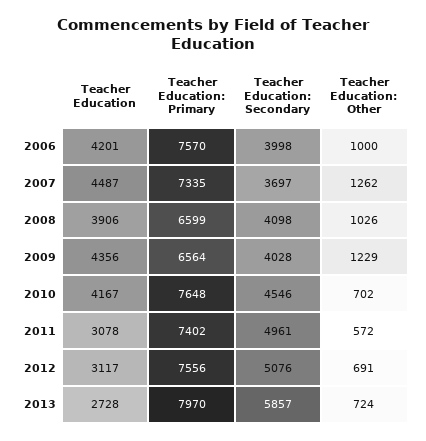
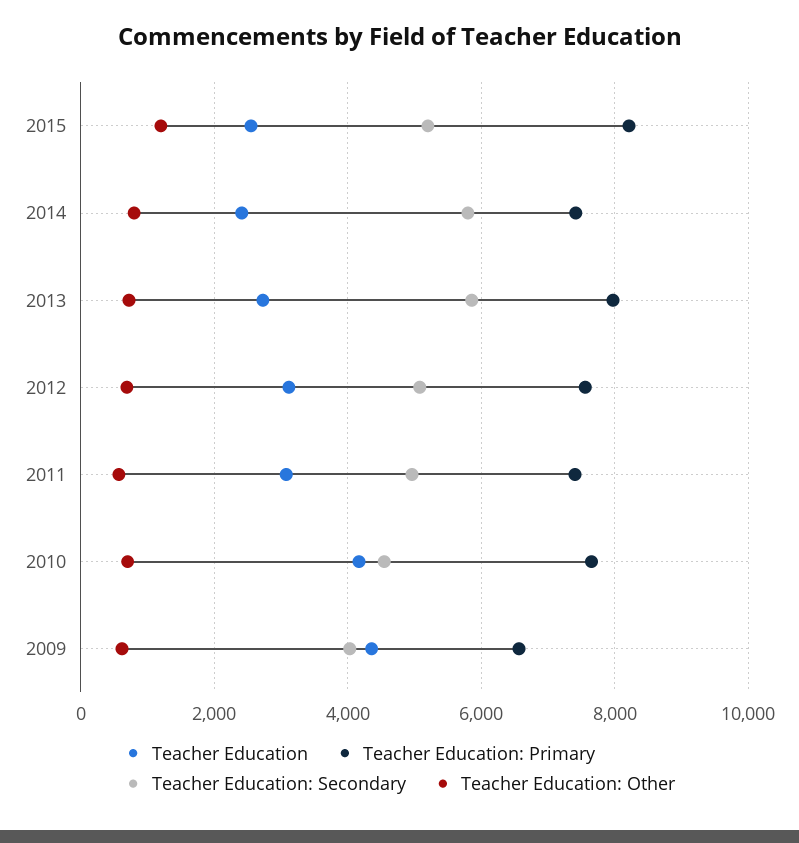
Teacher Education, 2006: 4201 -> none
Teacher Education: Primary, 2006: 7570 -> none
Teacher Education: Secondary, 2006: 3998 -> none
Teacher Education: Other, 2006: 1000 -> none
Teacher Education, 2007: 4487 -> none
Teacher Education: Primary, 2007: 7335 -> none
Teacher Education: Secondary, 2007: 3697 -> none
Teacher Education: Other, 2007: 1262 -> none
Teacher Education, 2008: 3906 -> none
Teacher Education: Primary, 2008: 6599 -> none
Teacher Education: Secondary, 2008: 4098 -> none
Teacher Education: Other, 2008: 1026 -> none
Teacher Education: Other, 2009: 1229 -> 600
Teacher Education, 2015: none -> 2600
Teacher Education: Primary, 2015: none -> 8200
Teacher Education: Secondary, 2015: none -> 5200
Teacher Education: Other, 2015: none -> 1200
Teacher Education, 2014: none -> 2400
Teacher Education: Primary, 2014: none -> 7400
Teacher Education: Secondary, 2014: none -> 5800
Teacher Education: Other, 2014: none -> 800

